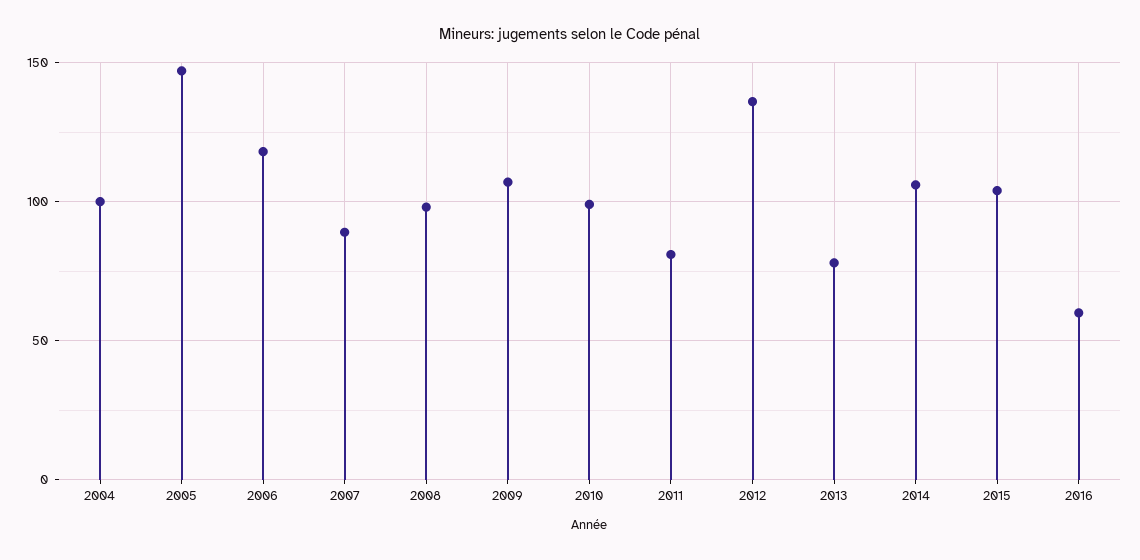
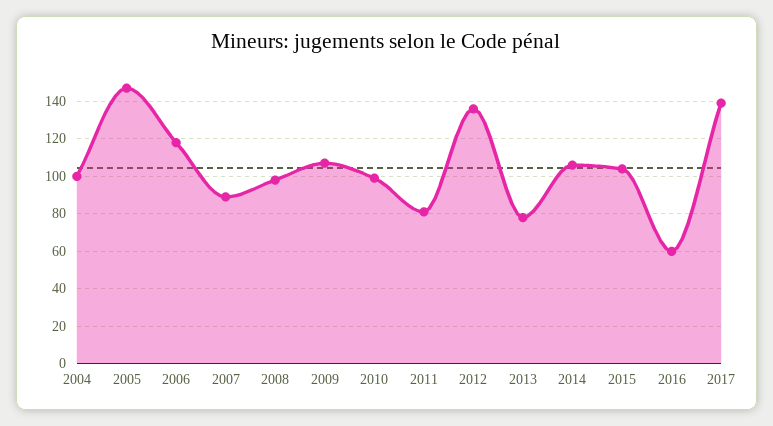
2017: none -> 140

